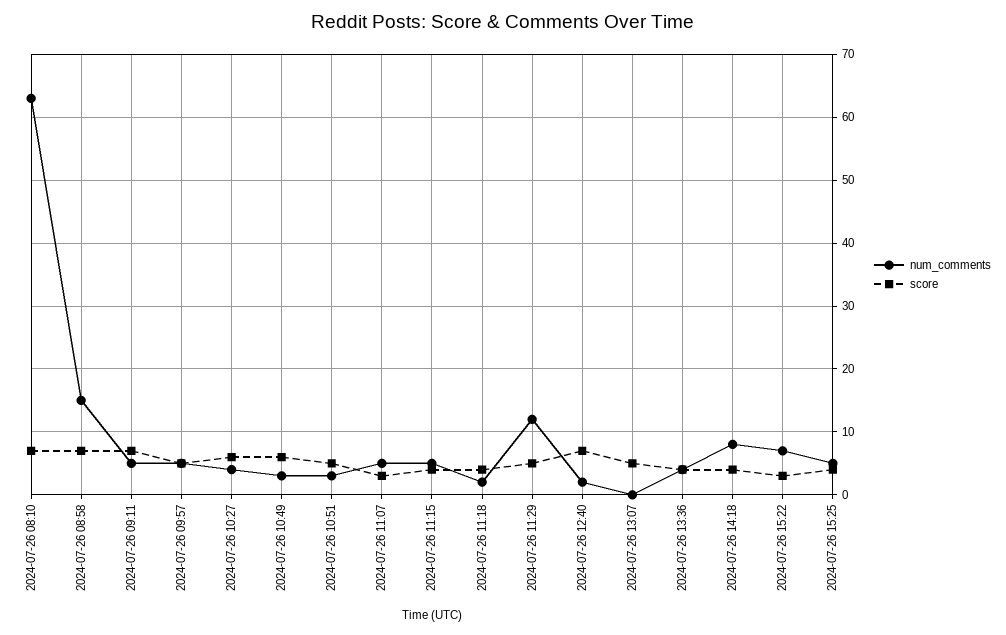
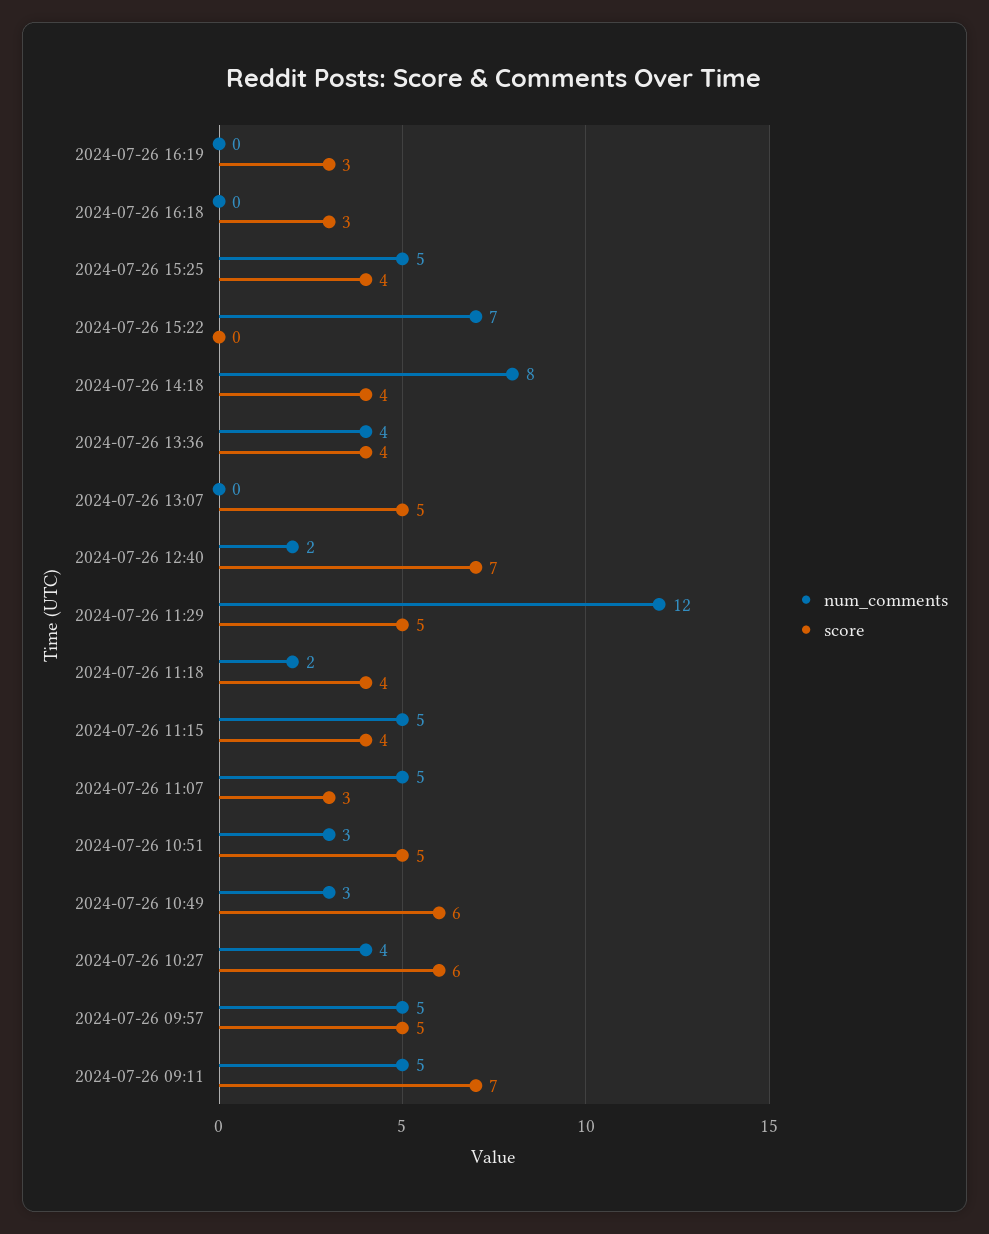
num_comments, 2024-07-26 08:10: 63 -> none
score, 2024-07-26 08:10: 7 -> none
num_comments, 2024-07-26 08:58: 15 -> none
score, 2024-07-26 08:58: 7 -> none
score, 2024-07-26 15:22: 3 -> 0
num_comments, 2024-07-26 16:19: none -> 0
score, 2024-07-26 16:19: none -> 3
num_comments, 2024-07-26 16:18: none -> 0
score, 2024-07-26 16:18: none -> 3

